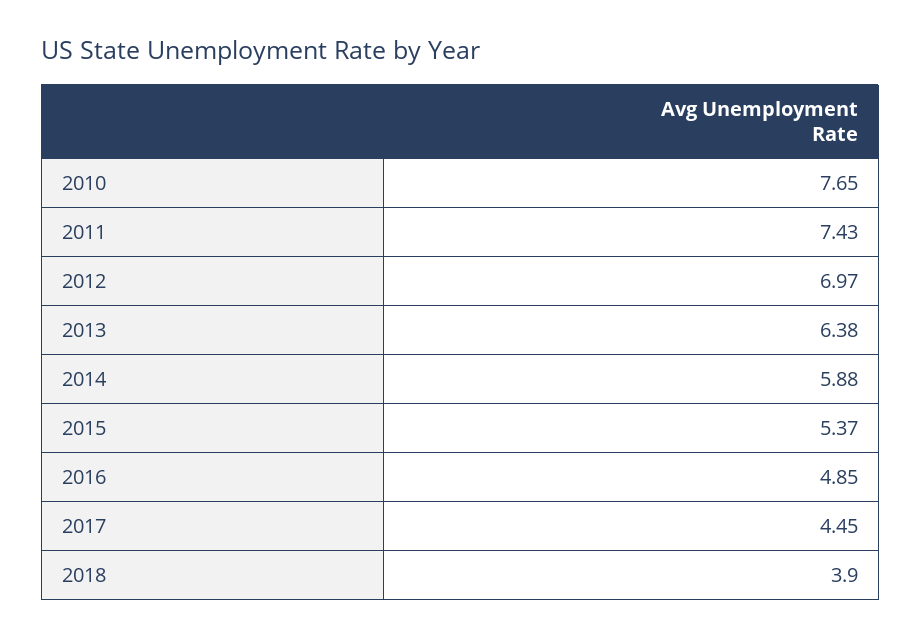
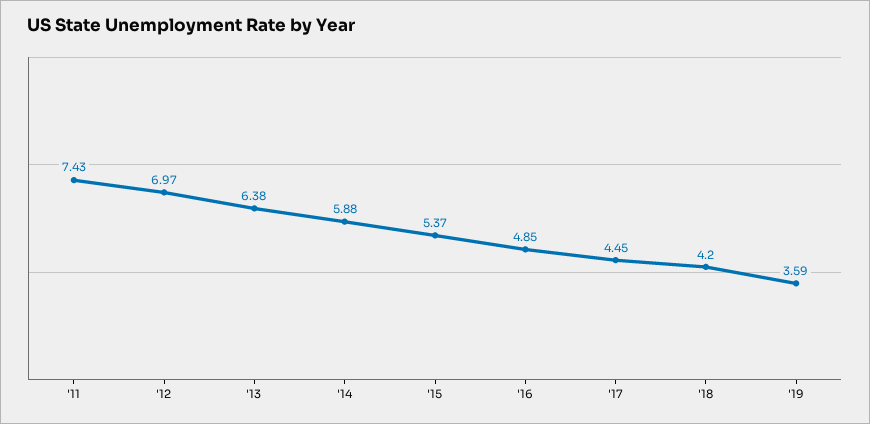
2010: 7.65 -> none
2018: 3.9 -> 4.2
'19: none -> 3.59

